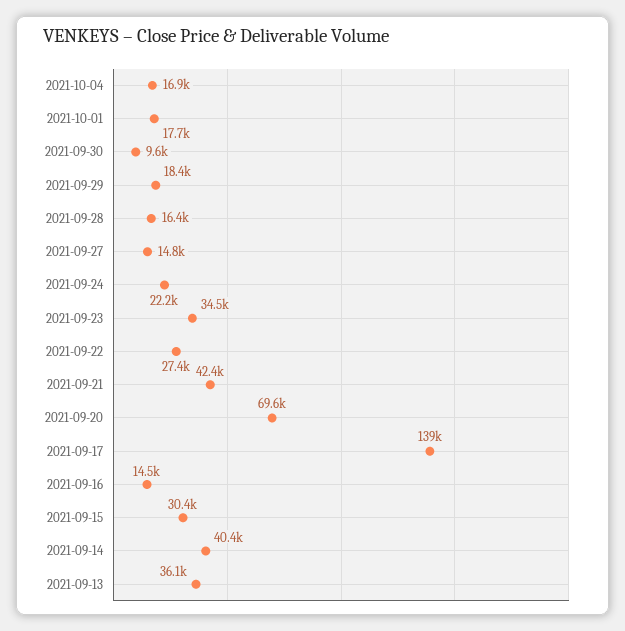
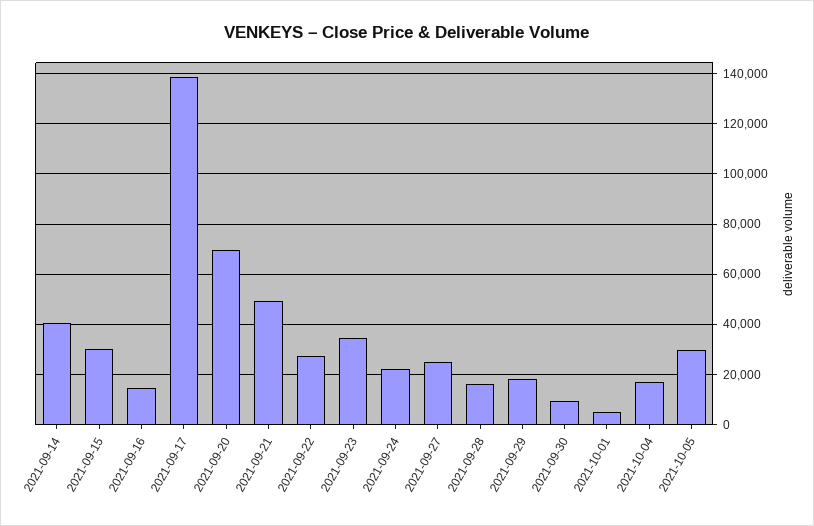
2021-10-01: 17700 -> 5000
2021-09-27: 14800 -> 25000
2021-09-21: 42400 -> 50000
2021-09-13: 36100 -> none
2021-10-05: none -> 30000

